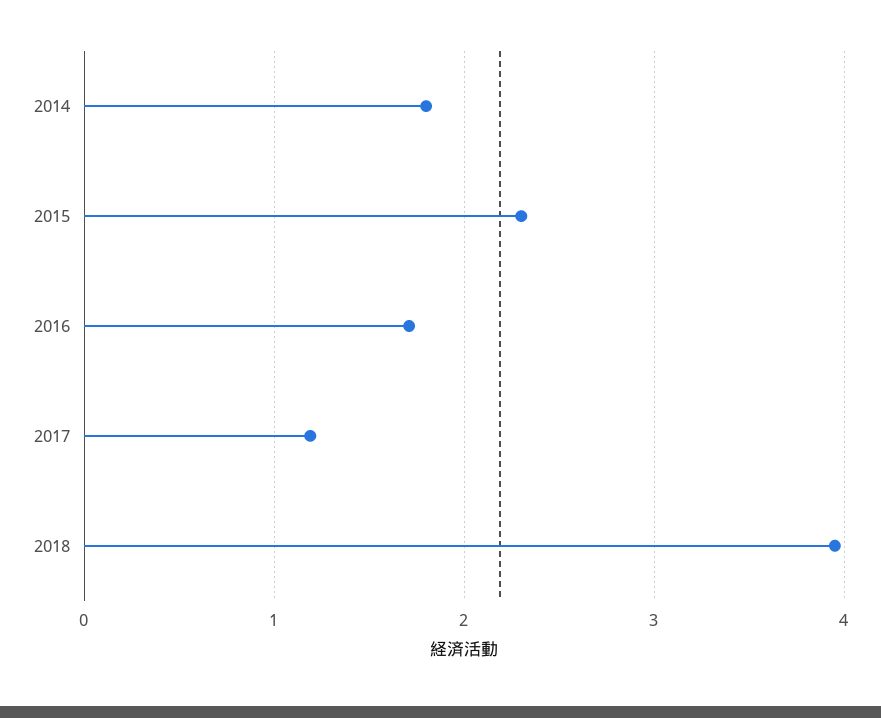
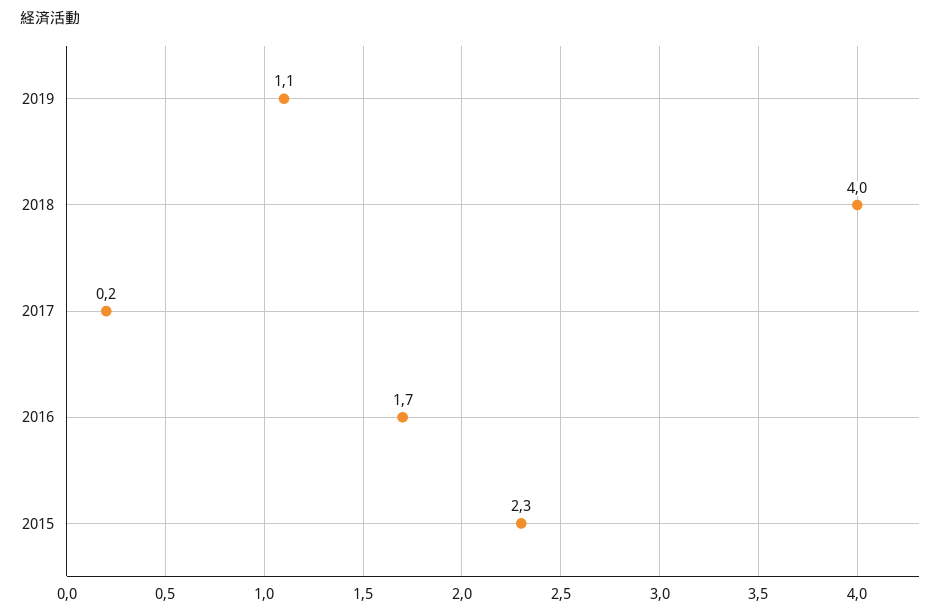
2014: 1.8 -> none
2017: 1.2 -> 0.2
2019: none -> 1.1

